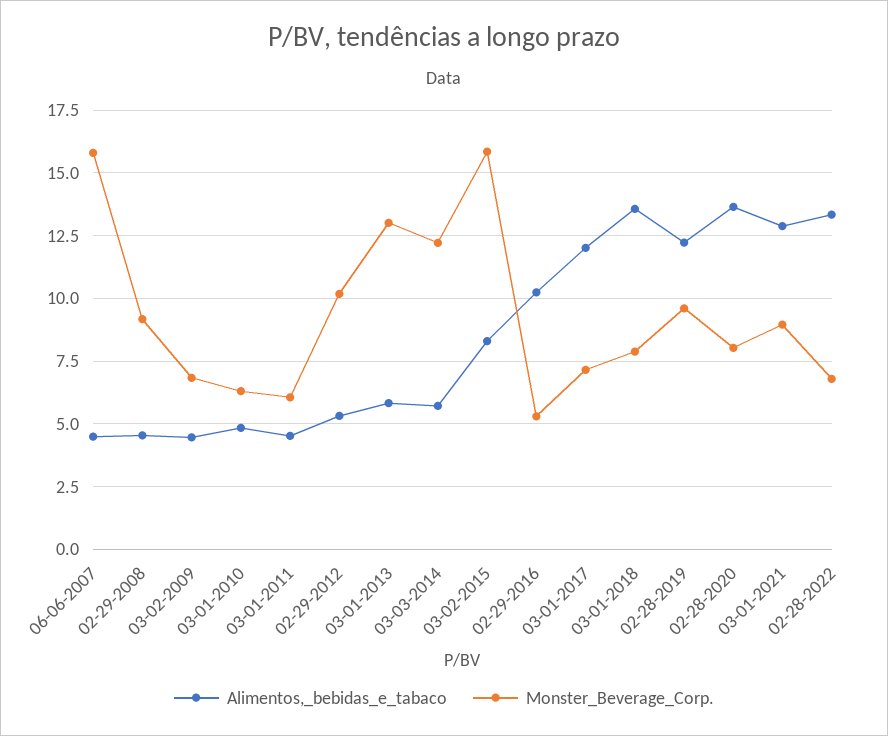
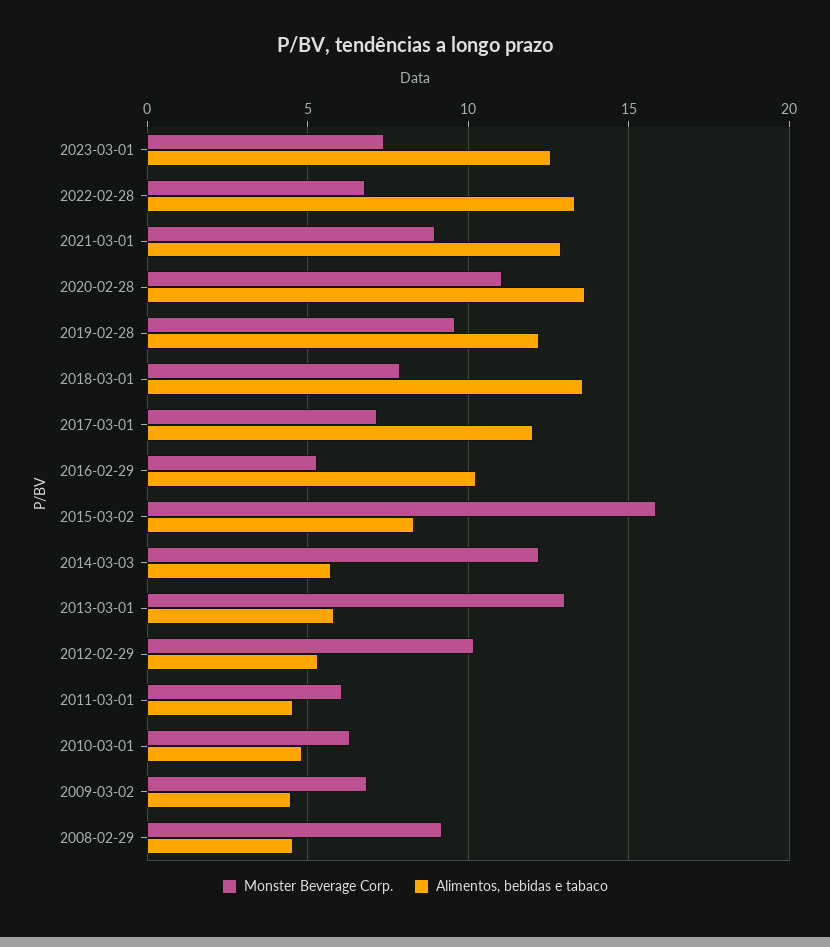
Alimentos,_bebidas_e_tabaco, 06-06-2007: 4.5 -> none
Monster_Beverage_Corp., 06-06-2007: 15.75 -> none
Monster_Beverage_Corp., 02-28-2020: 8 -> 11
Monster_Beverage_Corp., 2023-03-01: none -> 7.5
Alimentos,_bebidas_e_tabaco, 2023-03-01: none -> 12.5

